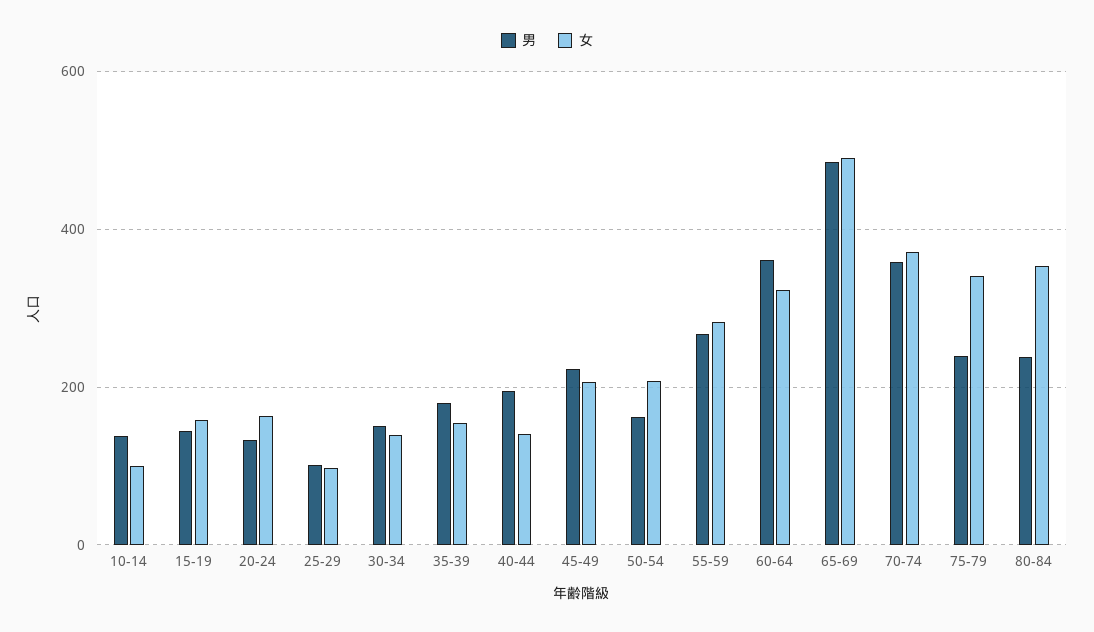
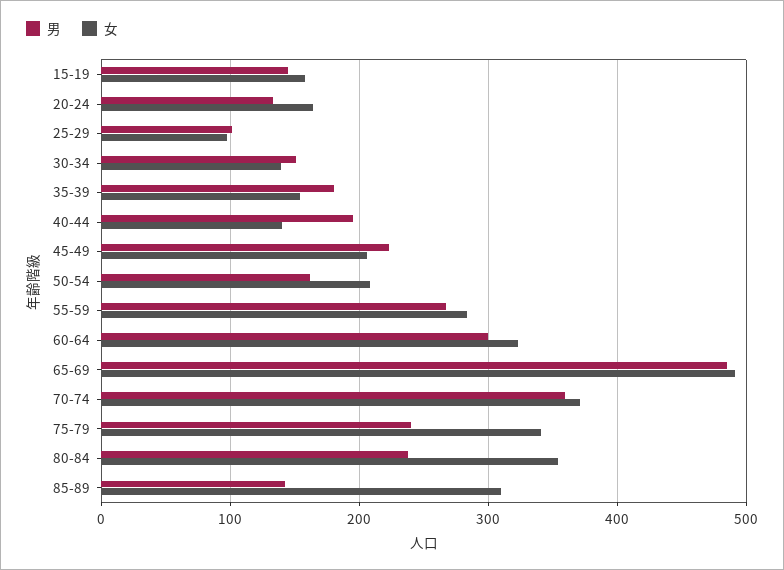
男, 10-14: 140 -> none
女, 10-14: 100 -> none
男, 60-64: 360 -> 300
男, 85-89: none -> 140
女, 85-89: none -> 310

